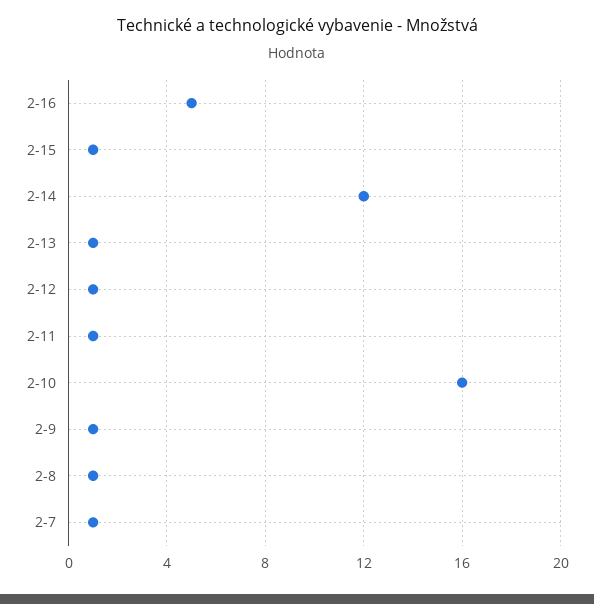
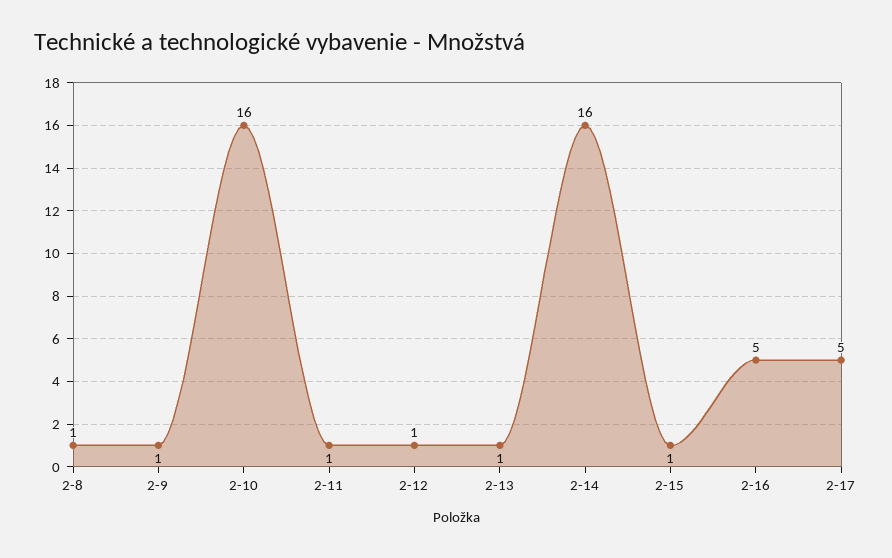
2-14: 12 -> 16
2-7: 1 -> none
2-17: none -> 5

